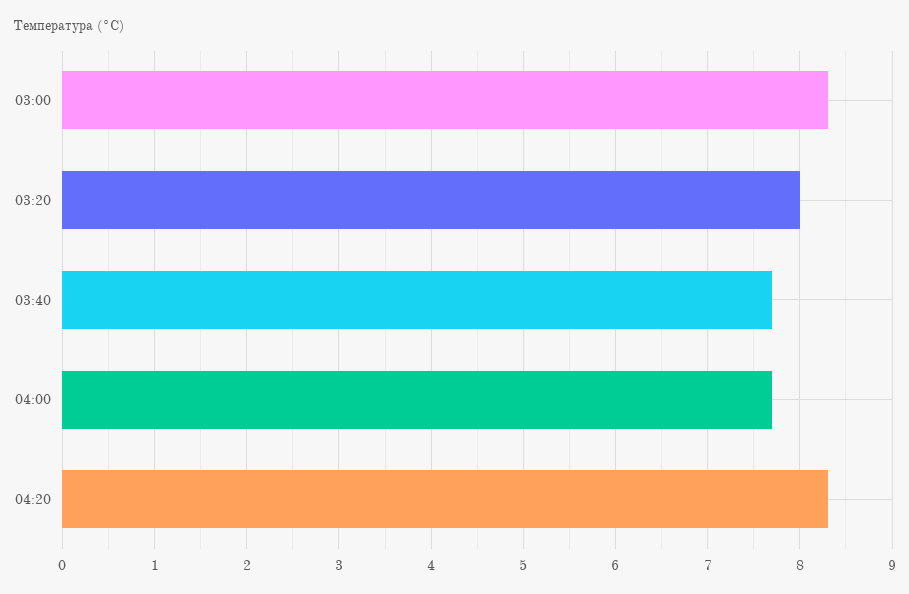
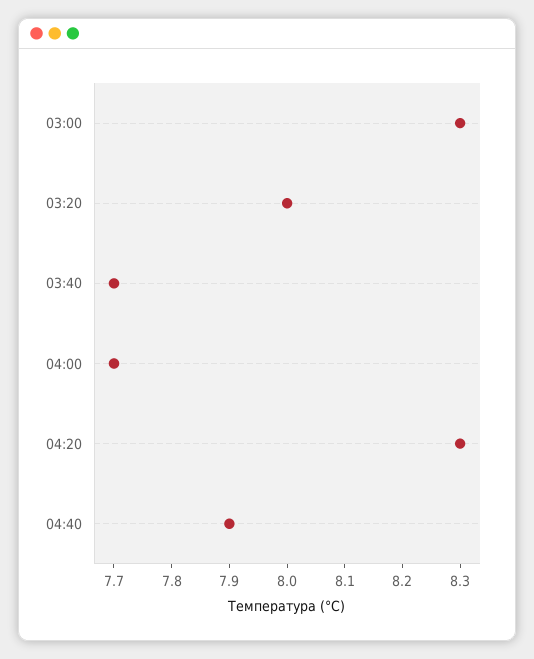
04:40: none -> 7.9

